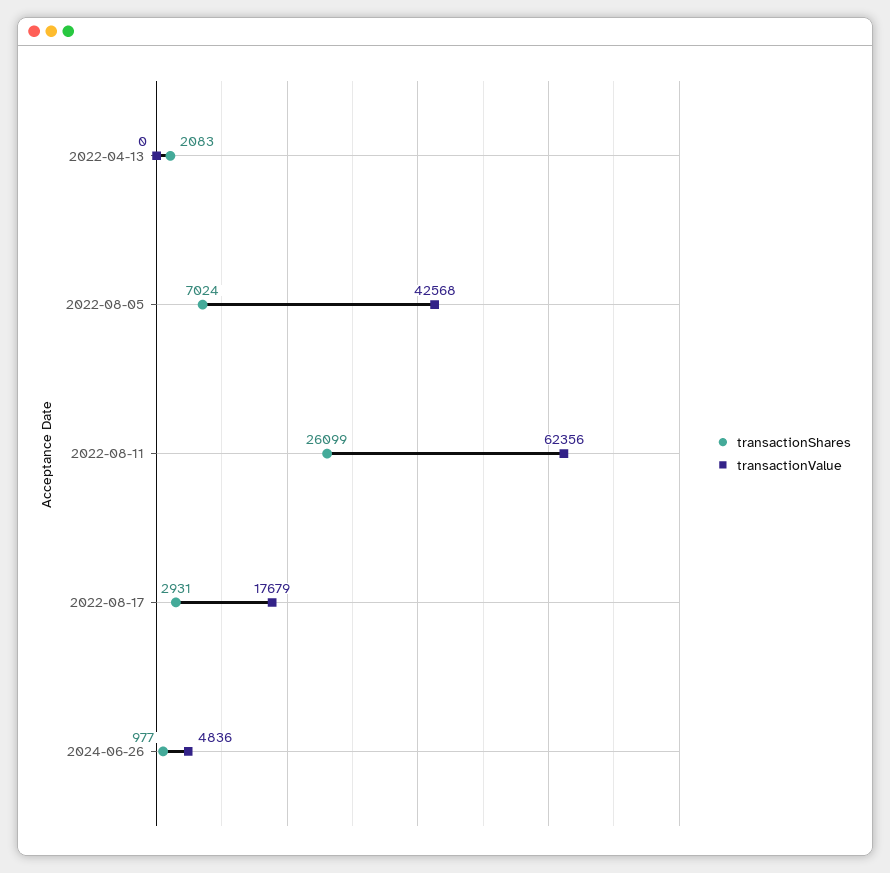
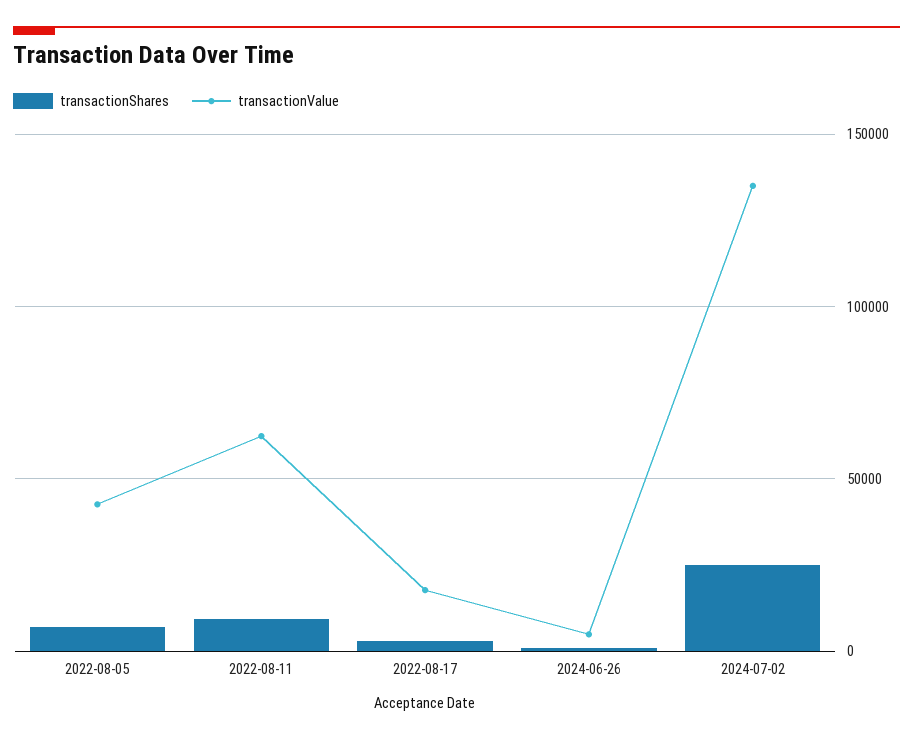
transactionShares, 2022-04-13: 2083 -> none
transactionValue, 2022-04-13: 0 -> none
transactionShares, 2022-08-11: 26099 -> 10000
transactionShares, 2024-07-02: none -> 25000
transactionValue, 2024-07-02: none -> 135000

